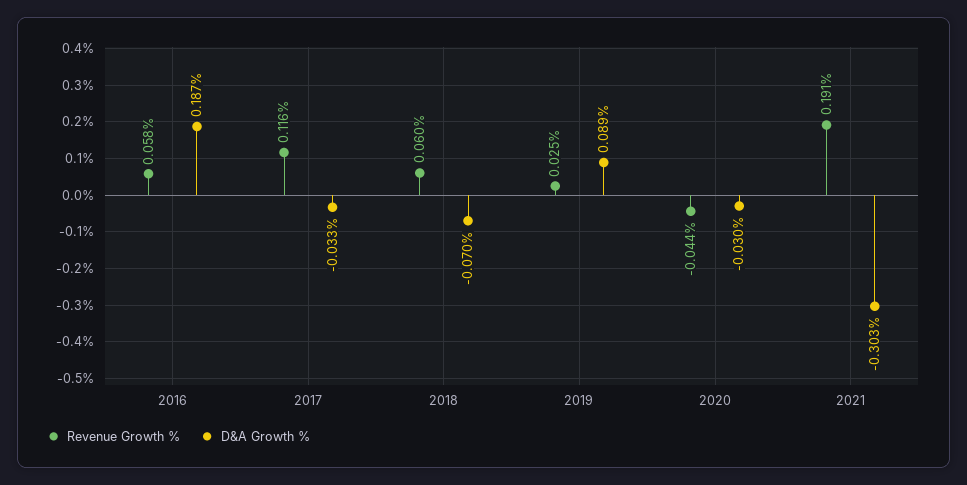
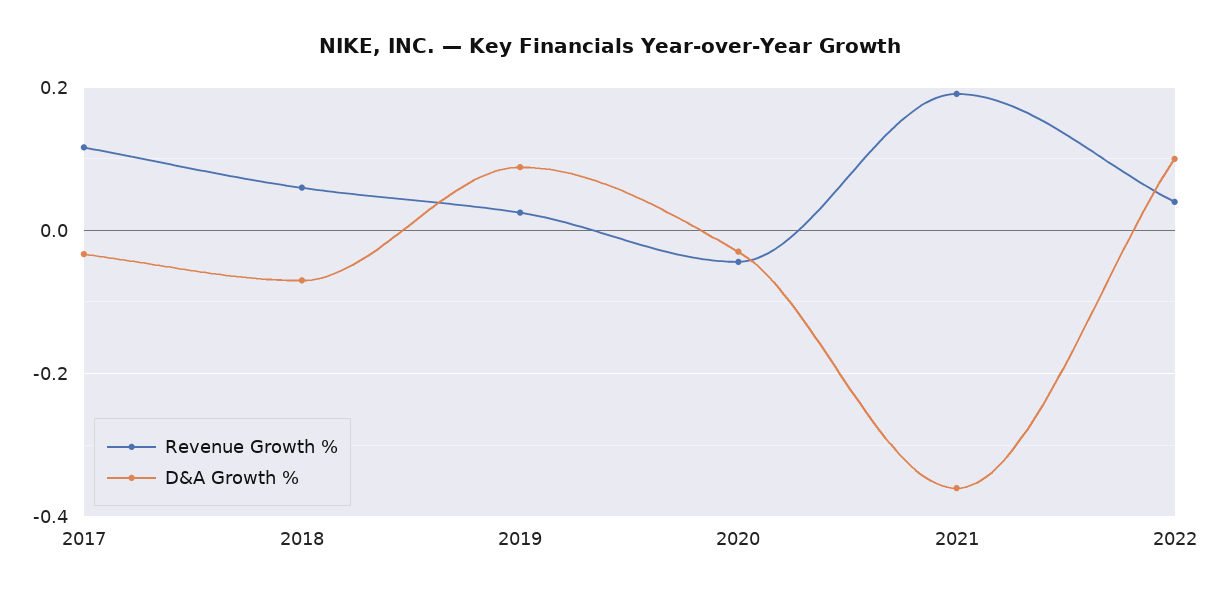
Revenue Growth %, 2016: 0.058 -> none
D&A Growth %, 2016: 0.187 -> none
D&A Growth %, 2021: -0.303 -> -0.36
Revenue Growth %, 2022: none -> 0.04
D&A Growth %, 2022: none -> 0.1

